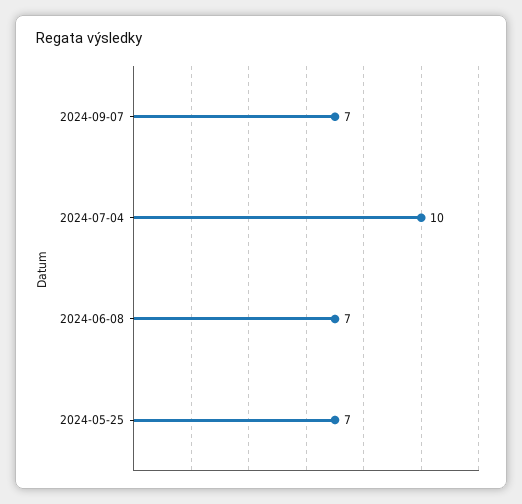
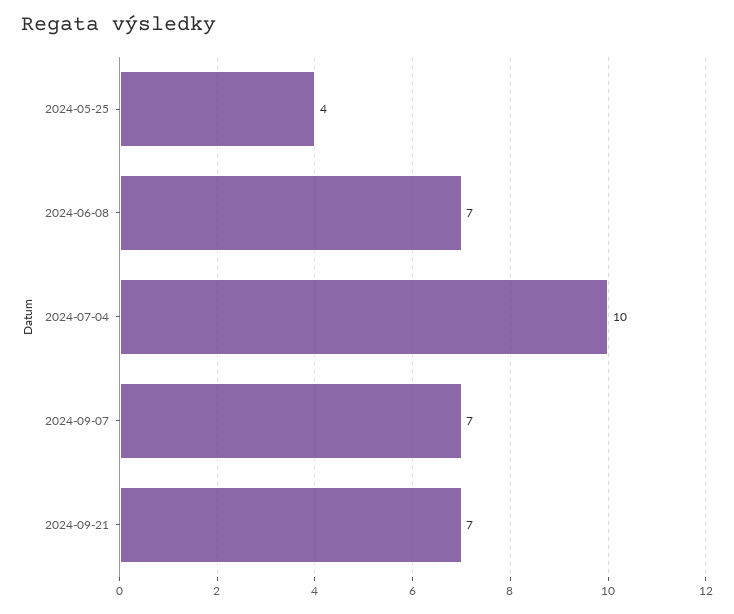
2024-05-25: 7 -> 4
2024-09-21: none -> 7

